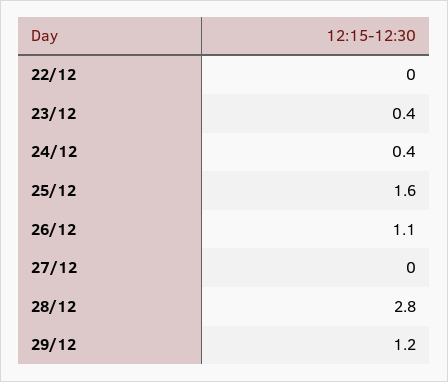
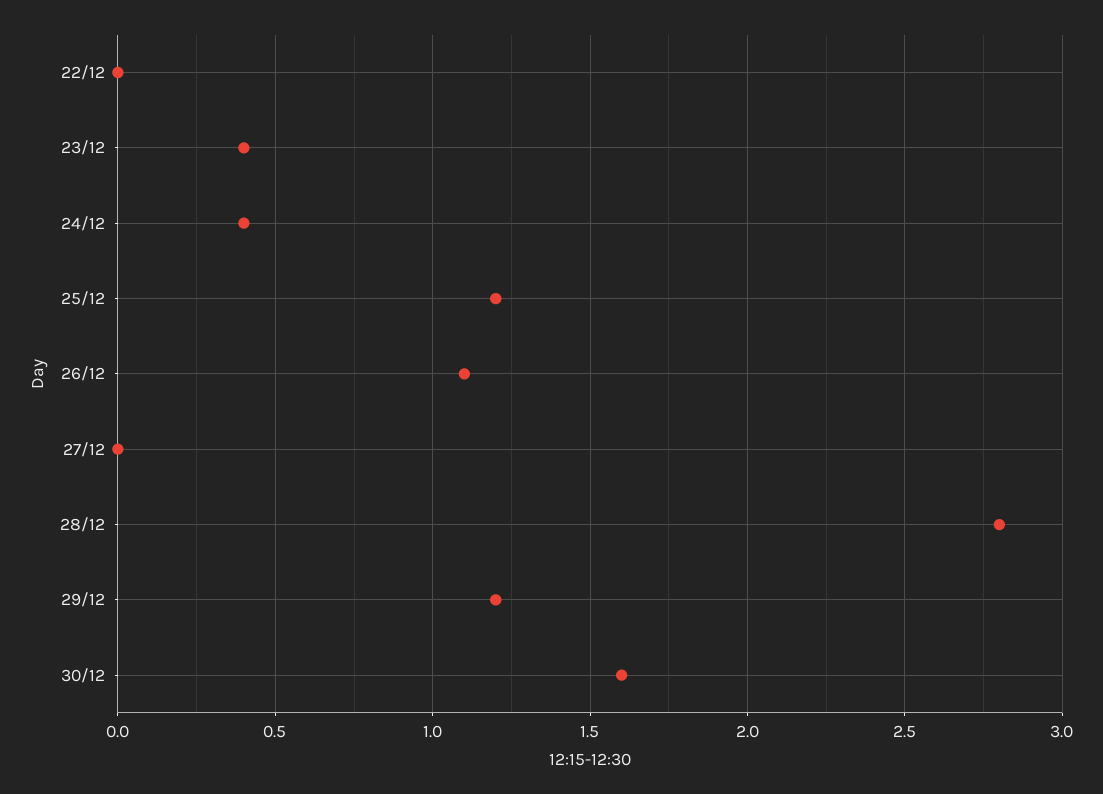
25/12: 1.6 -> 1.2
30/12: none -> 1.6

